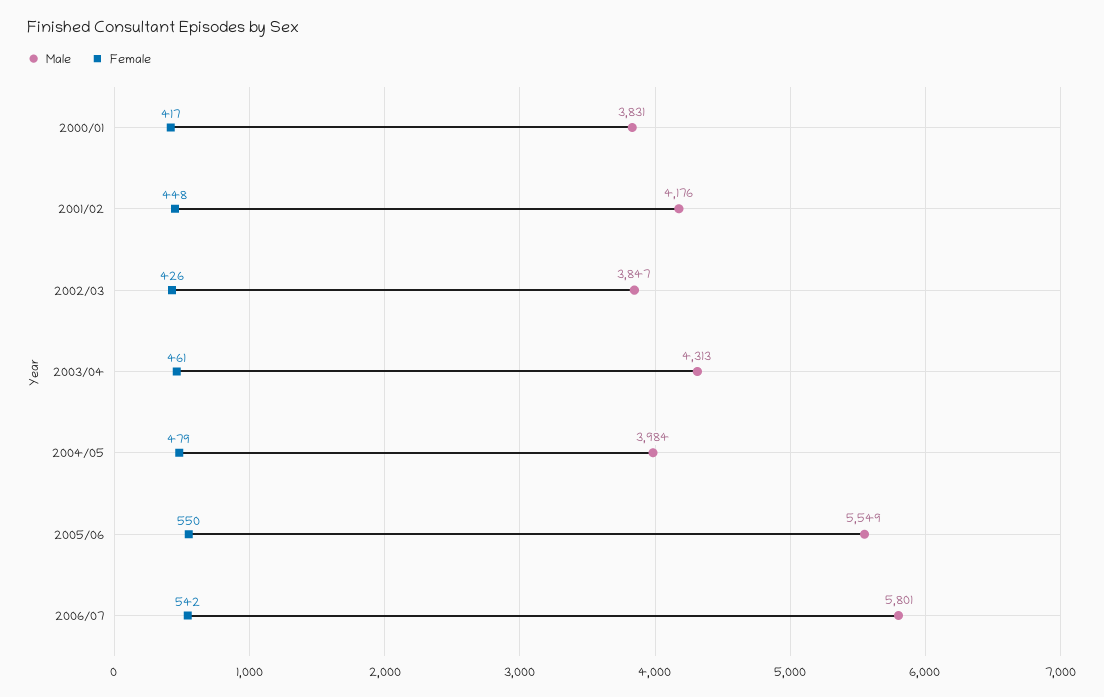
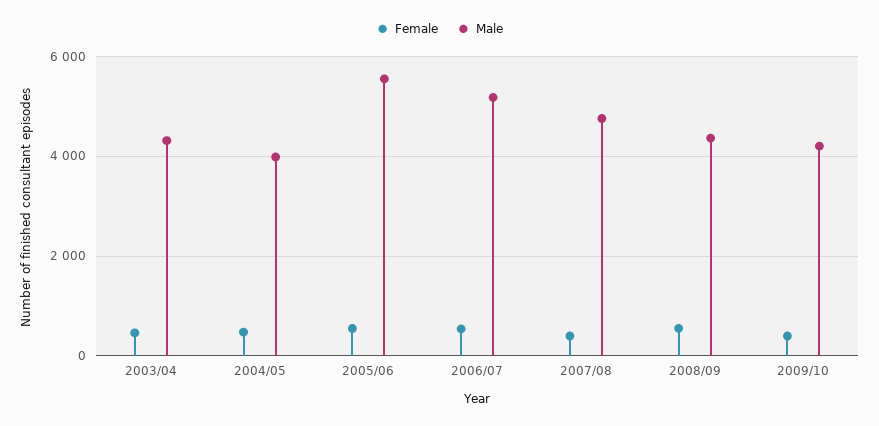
Male, 2000/01: 3831 -> none
Female, 2000/01: 417 -> none
Male, 2001/02: 4176 -> none
Female, 2001/02: 448 -> none
Male, 2002/03: 3847 -> none
Female, 2002/03: 426 -> none
Male, 2006/07: 5801 -> 5200
Female, 2007/08: none -> 400
Male, 2007/08: none -> 4800
Female, 2008/09: none -> 600
Male, 2008/09: none -> 4400
Female, 2009/10: none -> 400
Male, 2009/10: none -> 4200

